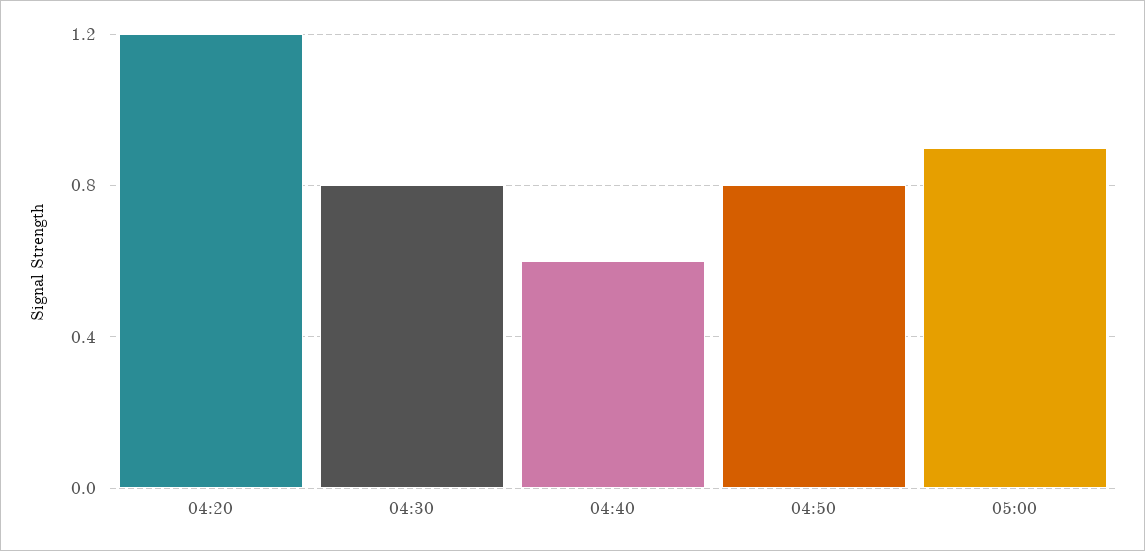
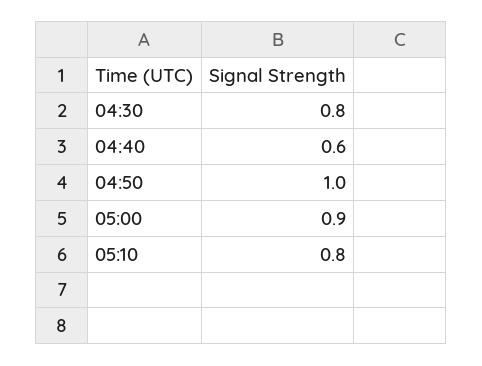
04:20: 1.2 -> none
04:50: 0.8 -> 1
05:10: none -> 0.8

